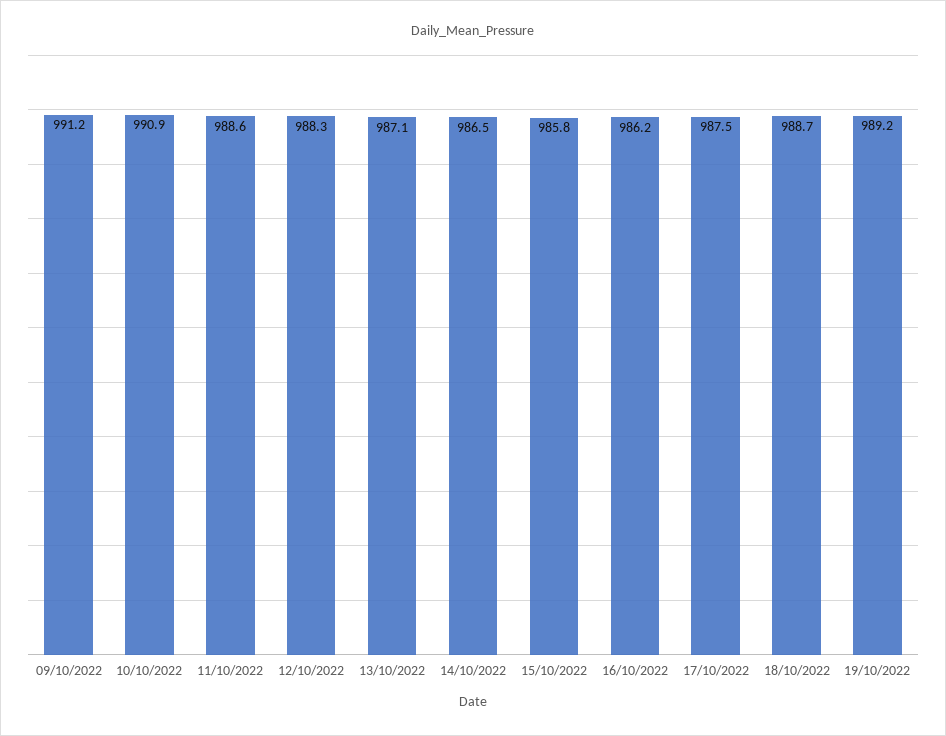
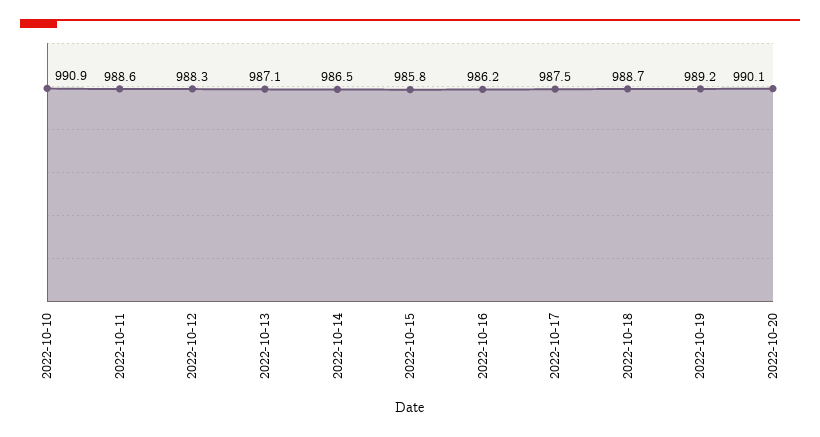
09/10/2022: 991.2 -> none
2022-10-20: none -> 990.1

